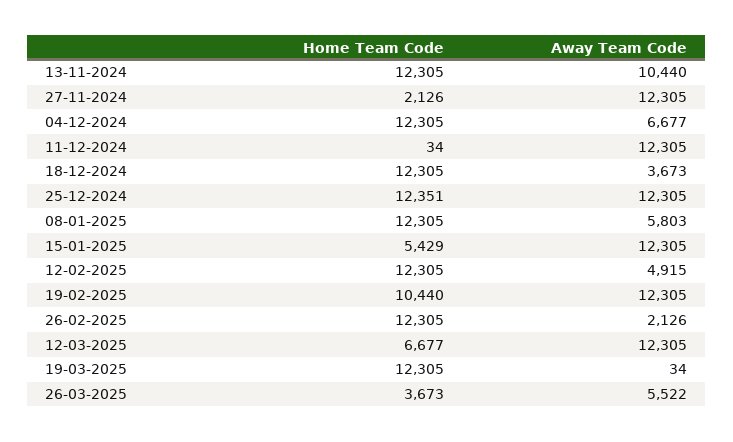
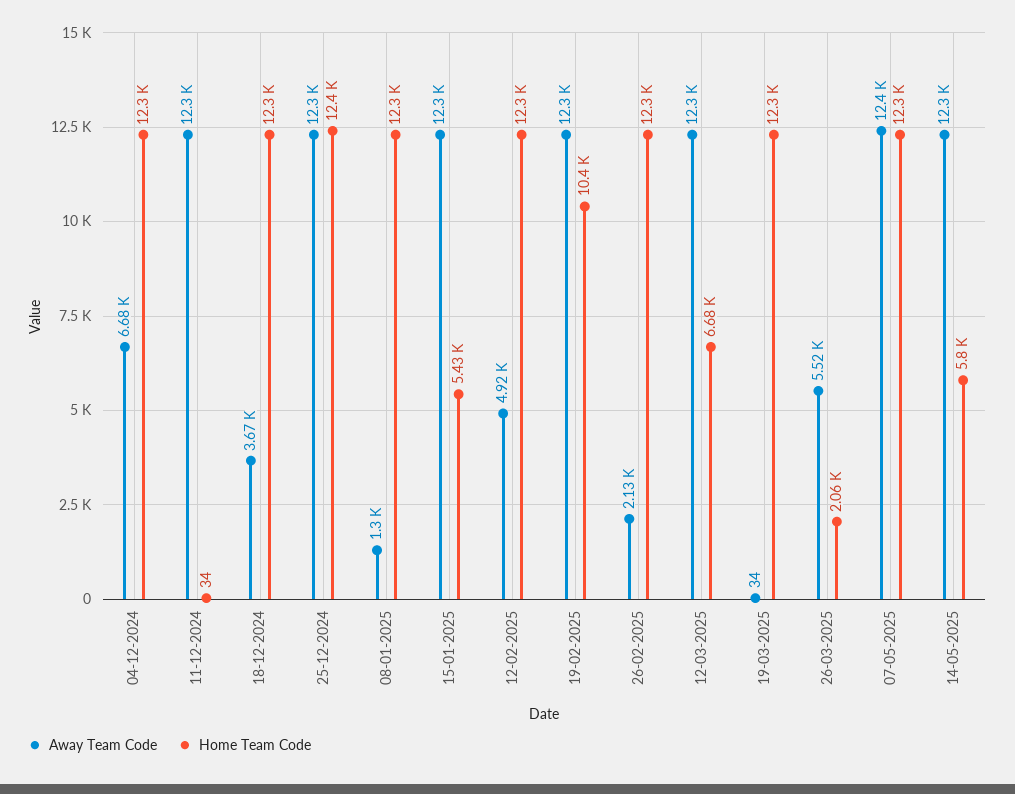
Home Team Code, 13-11-2024: 12305 -> none
Away Team Code, 13-11-2024: 10440 -> none
Home Team Code, 27-11-2024: 2126 -> none
Away Team Code, 27-11-2024: 12305 -> none
Away Team Code, 08-01-2025: 5803 -> 1300
Home Team Code, 26-03-2025: 3673 -> 2060
Away Team Code, 07-05-2025: none -> 12400
Home Team Code, 07-05-2025: none -> 12300
Away Team Code, 14-05-2025: none -> 12300
Home Team Code, 14-05-2025: none -> 5800

